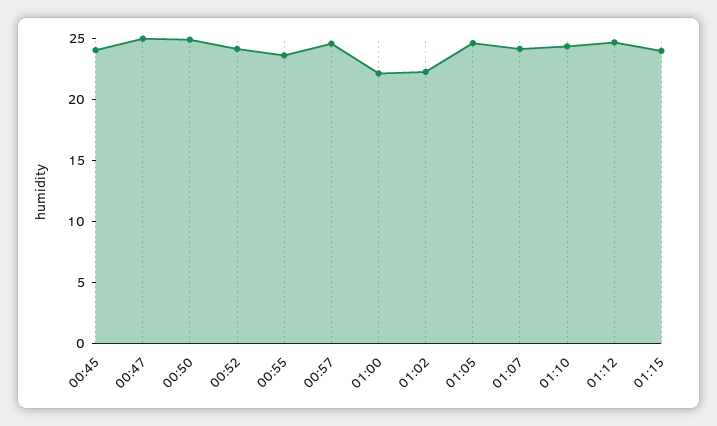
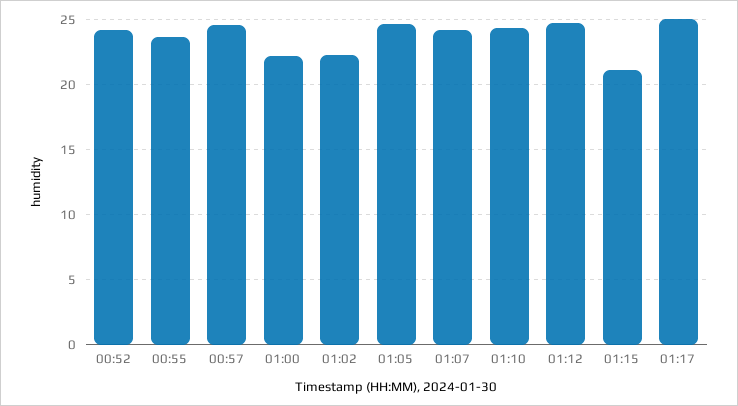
00:45: 24 -> none
00:47: 25 -> none
00:50: 25 -> none
01:15: 24 -> 21
01:17: none -> 25

